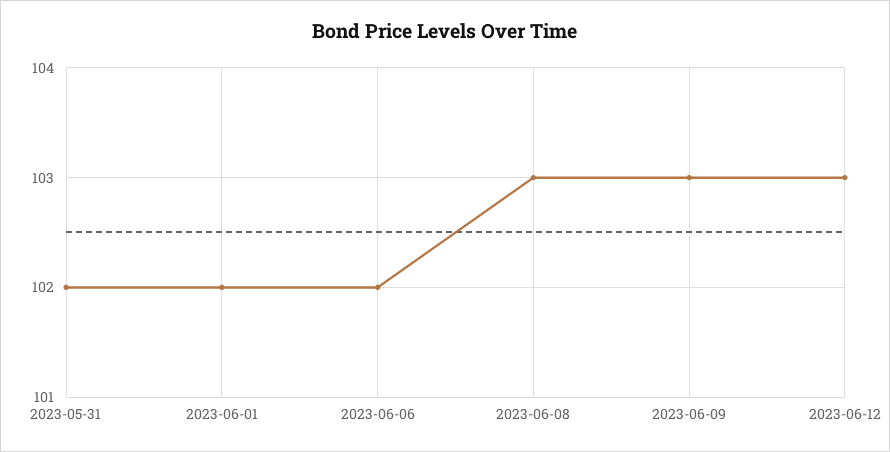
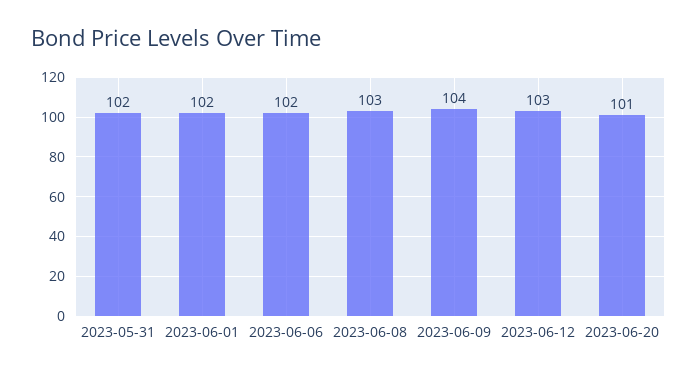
2023-06-09: 103 -> 104
2023-06-20: none -> 101

